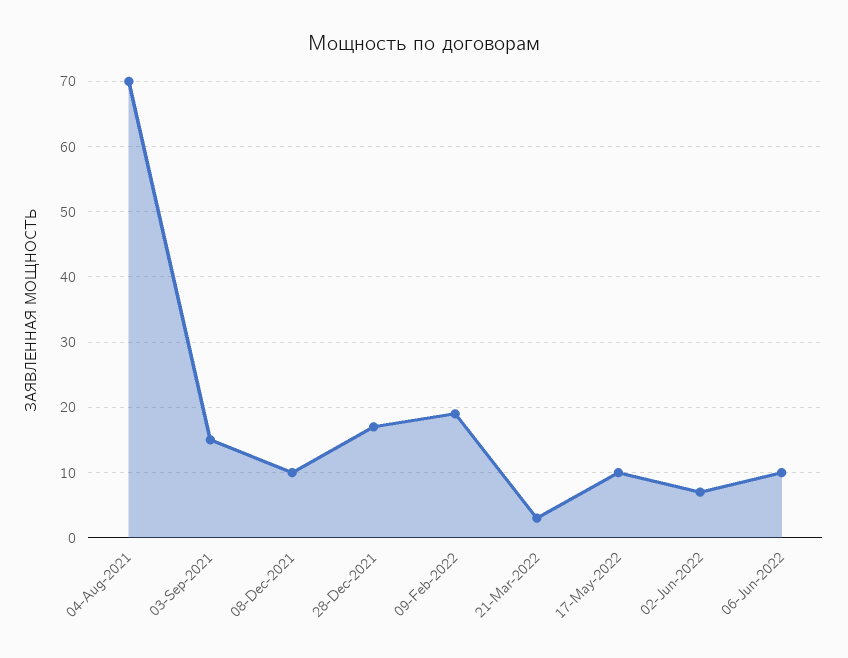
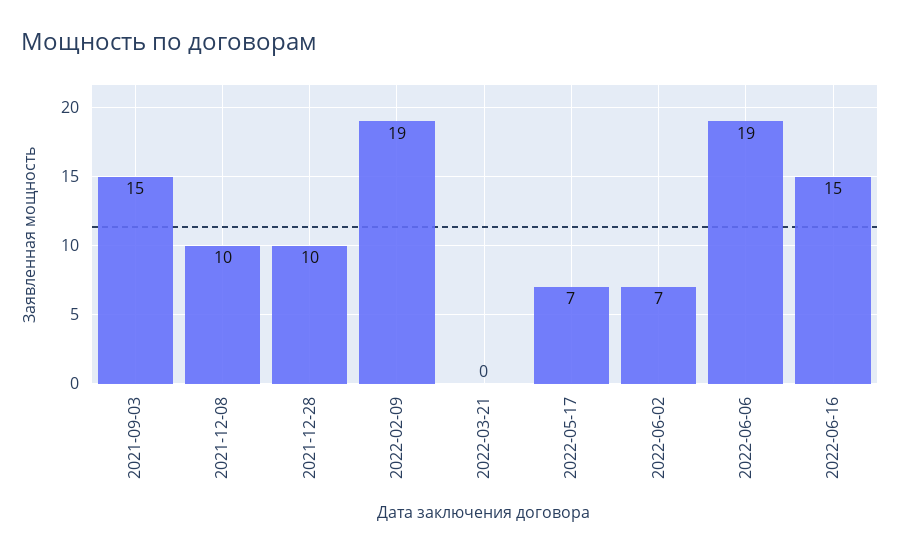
04-Aug-2021: 70 -> none
28-Dec-2021: 17 -> 10
21-Mar-2022: 3 -> 0
17-May-2022: 10 -> 7
06-Jun-2022: 10 -> 19
2022-06-16: none -> 15

